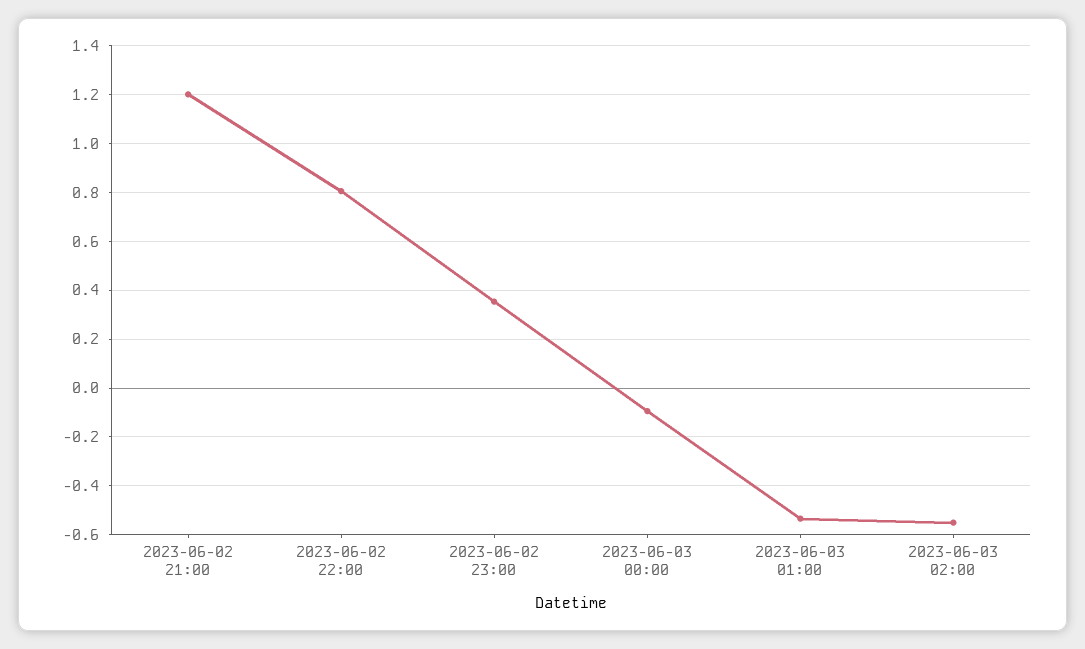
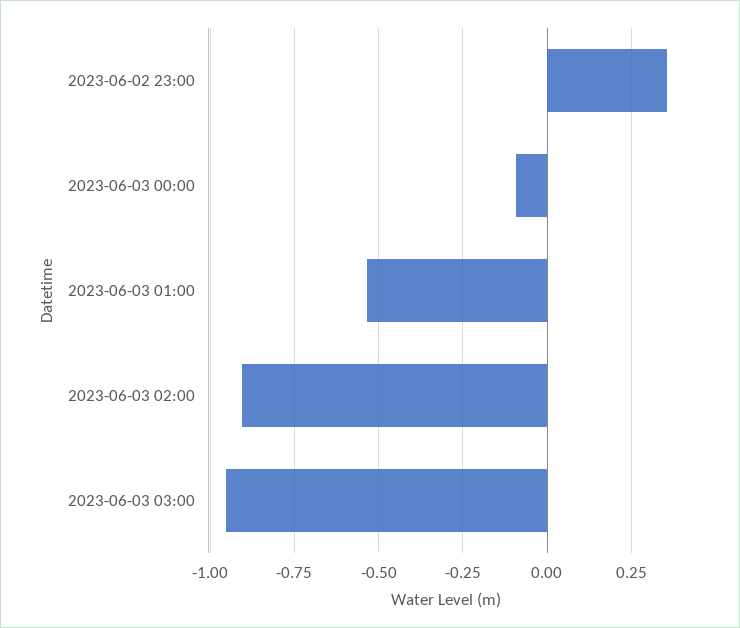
2023-06-02 21:00: 1.2 -> none
2023-06-02 22:00: 0.8 -> none
2023-06-03 02:00: -0.55 -> -0.9
2023-06-03 03:00: none -> -0.95

